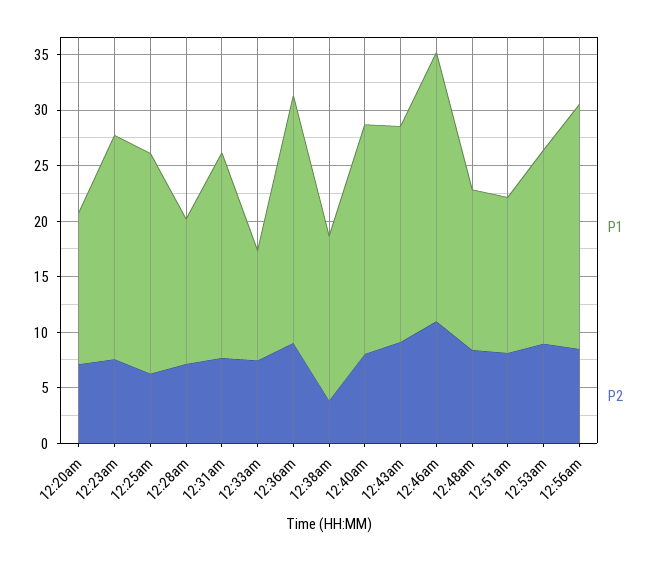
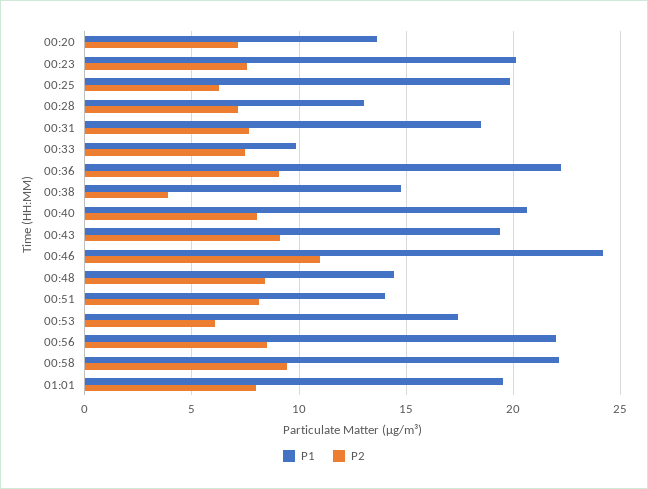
P2, 12:53am: 9 -> 6
P1, 00:58: none -> 22
P2, 00:58: none -> 9.5
P1, 01:01: none -> 19.5
P2, 01:01: none -> 8

